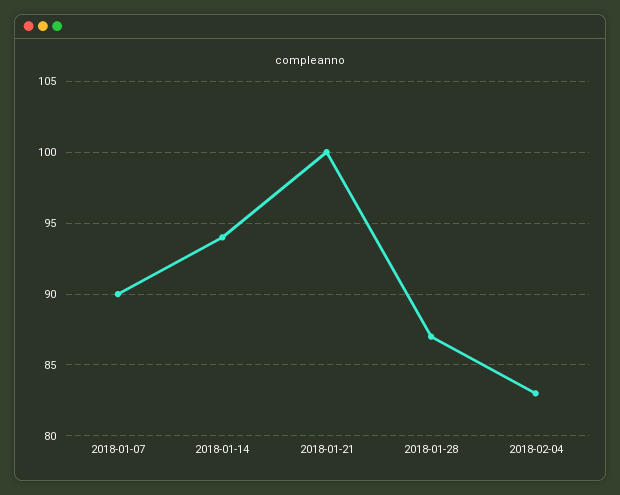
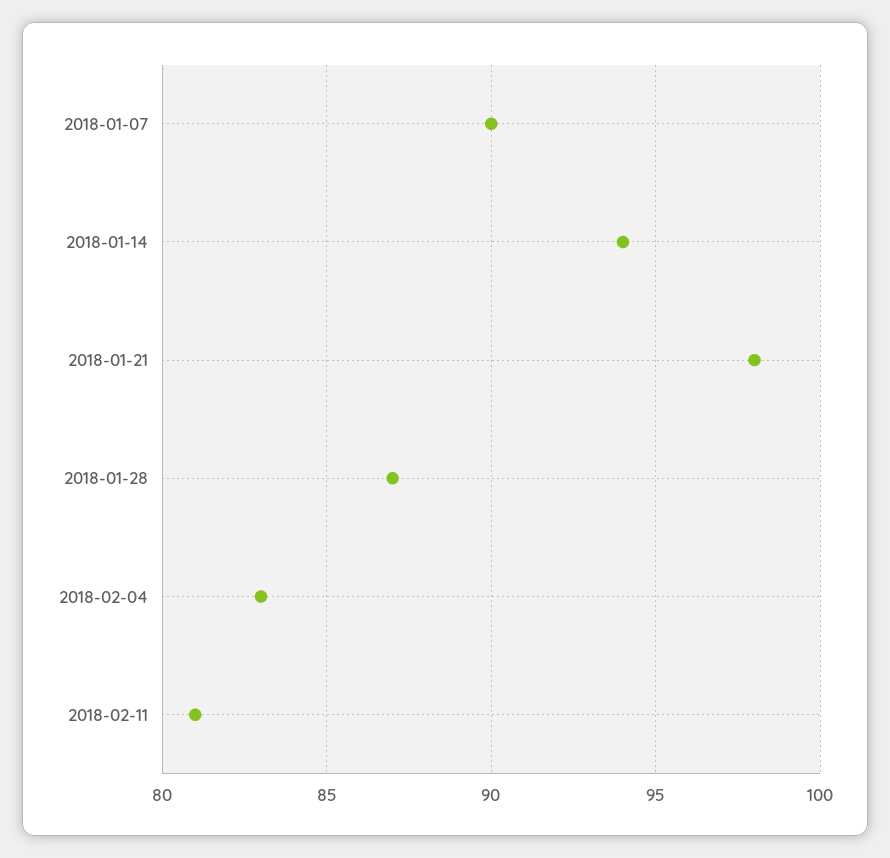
2018-01-21: 100 -> 98
2018-02-11: none -> 81

